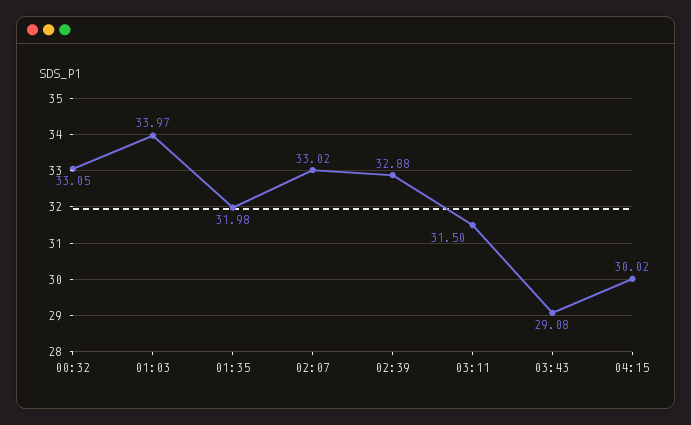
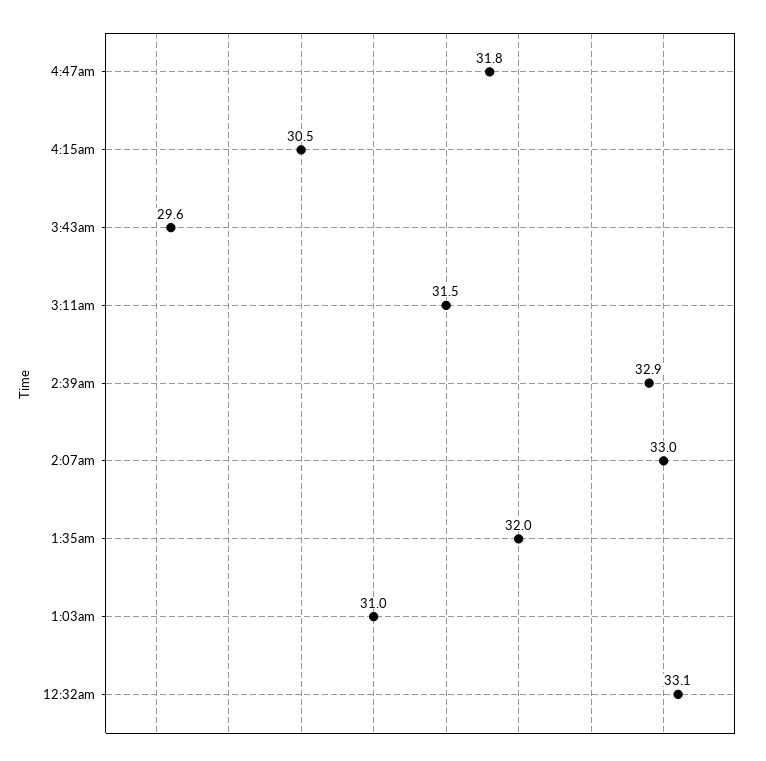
01:03: 33.97 -> 31
03:43: 29.08 -> 29.6
04:15: 30.02 -> 30.5
4:47am: none -> 31.8

